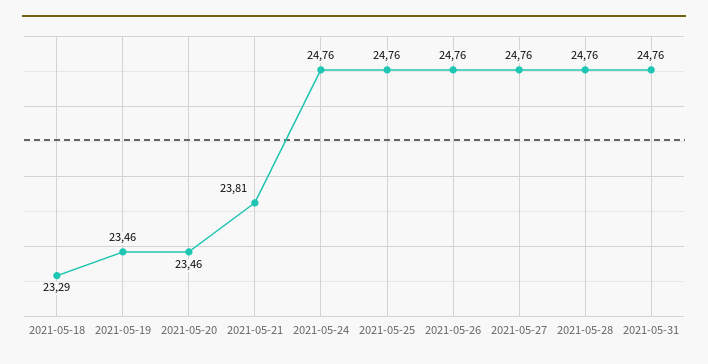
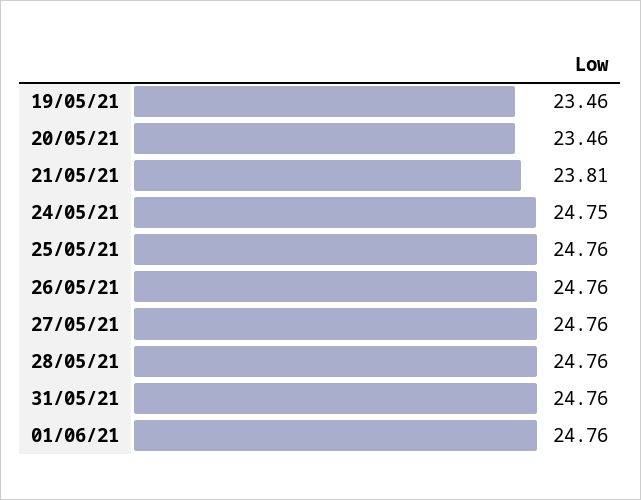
2021-05-18: 23.29 -> none
2021-05-24: 24.76 -> 24.75
01/06/21: none -> 24.76

